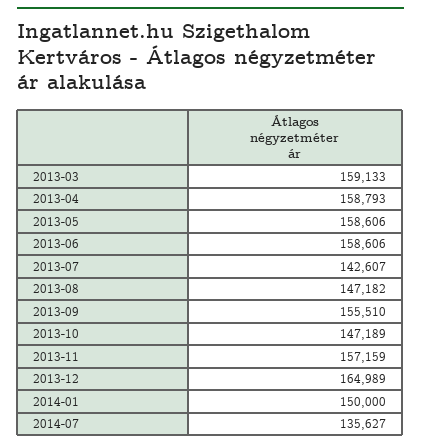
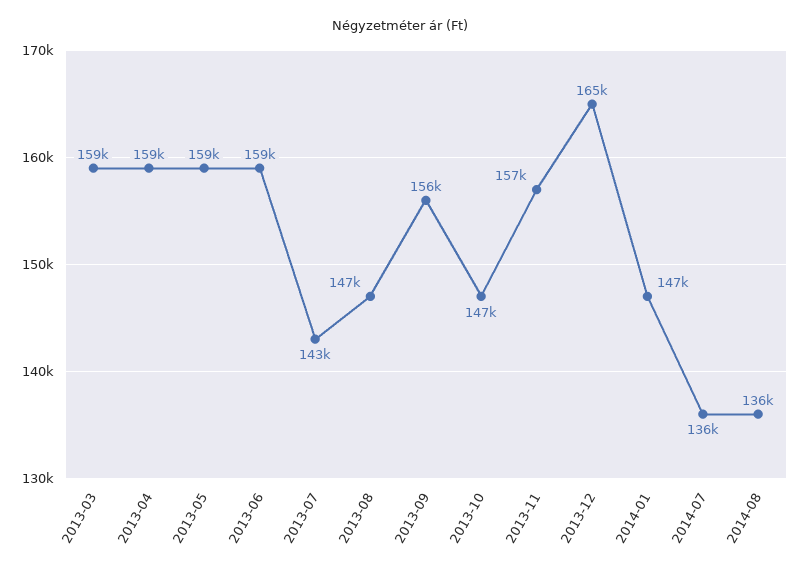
2014-01: 150000 -> 147000
2014-08: none -> 136000

